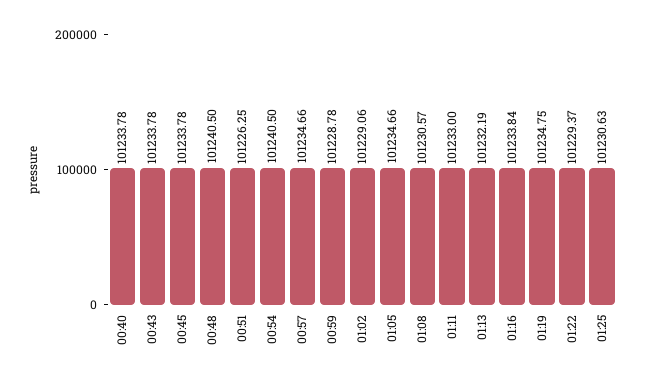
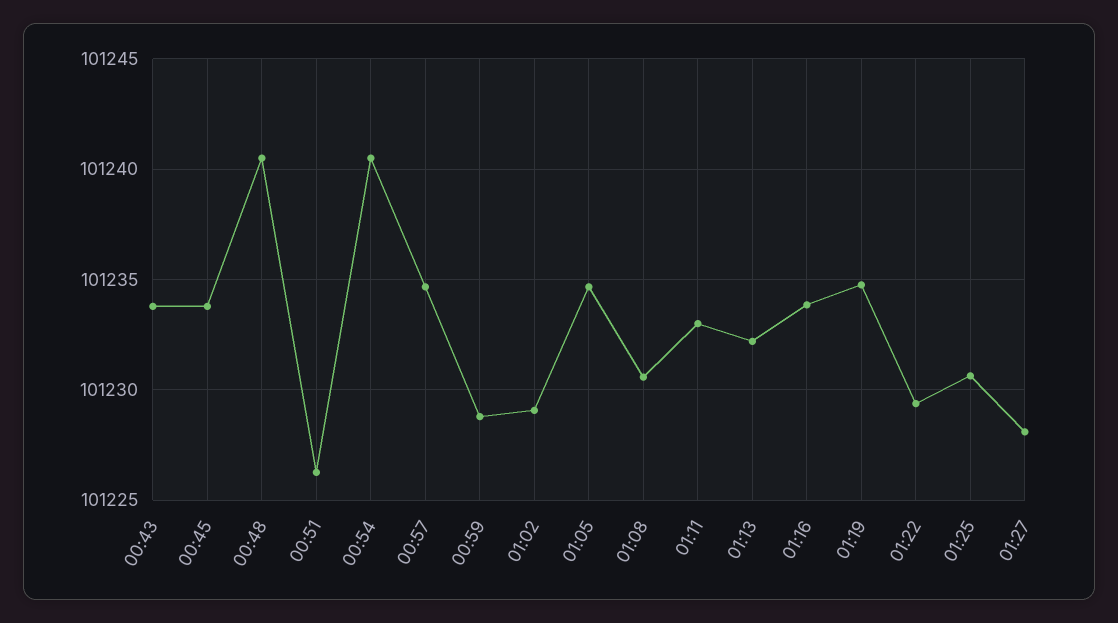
00:40: 101233.78 -> none
01:27: none -> 101228

